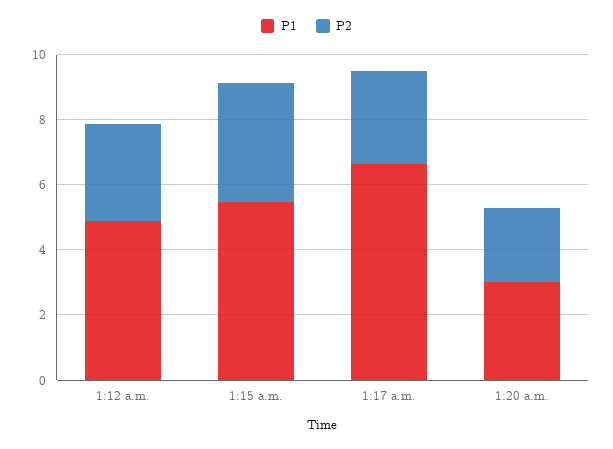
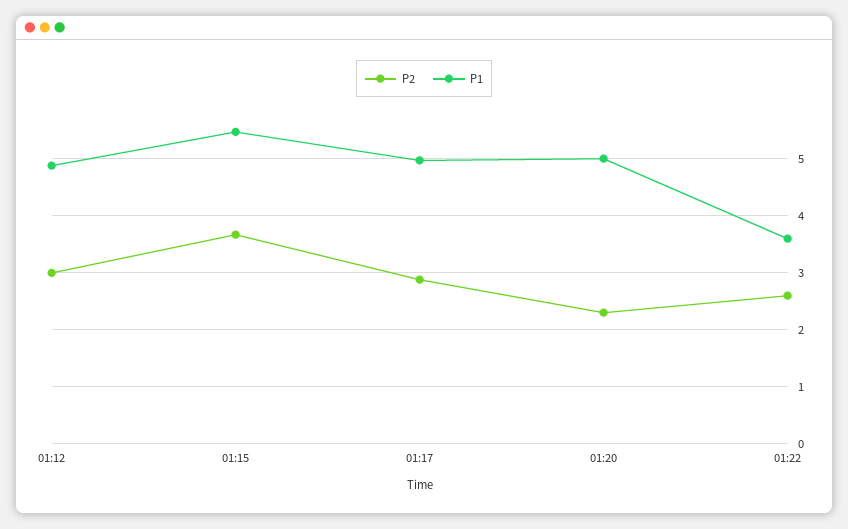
P1, 1:17 a.m.: 6.5 -> 5
P1, 1:20 a.m.: 3 -> 5
P2, 01:22: none -> 2.6
P1, 01:22: none -> 3.6

